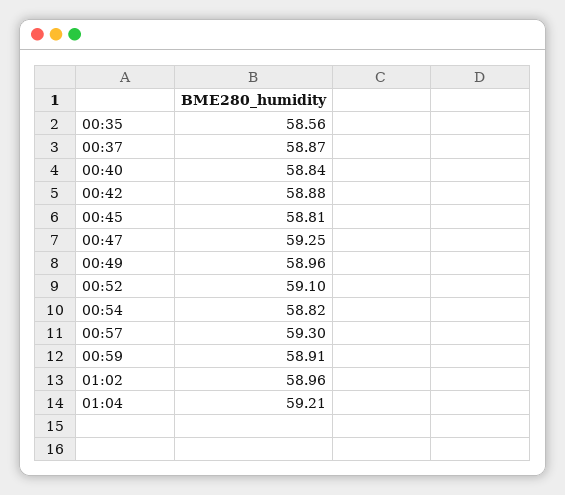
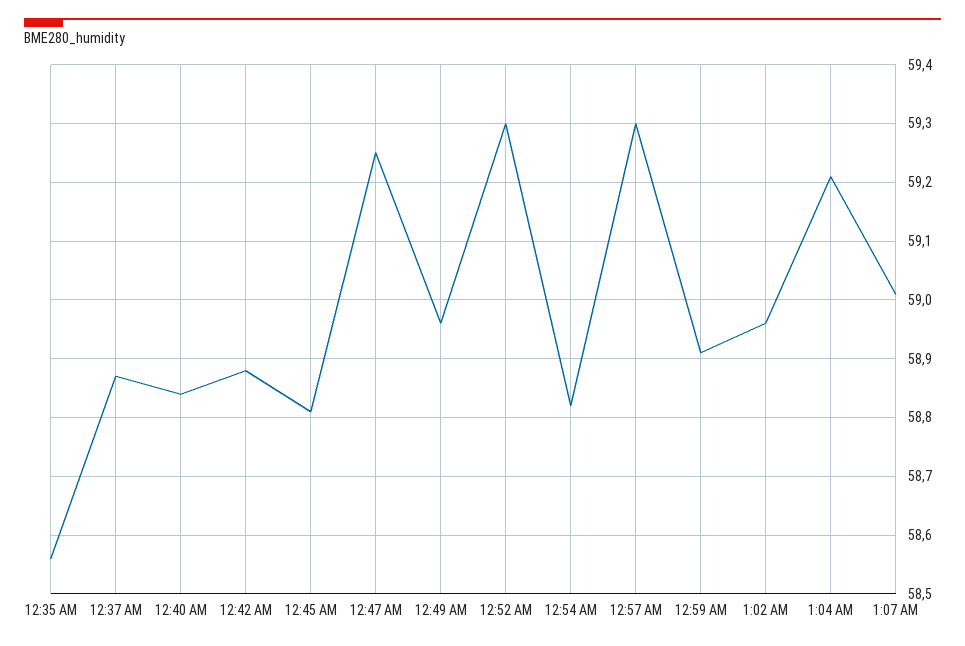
00:52: 59.1 -> 59.3
1:07 AM: none -> 59

